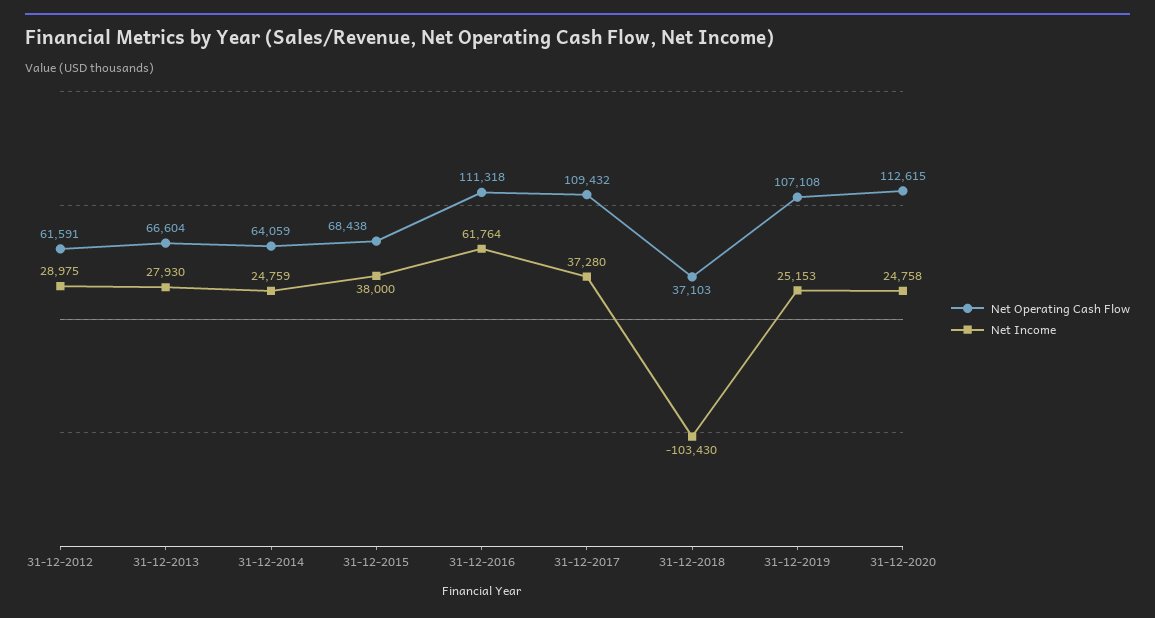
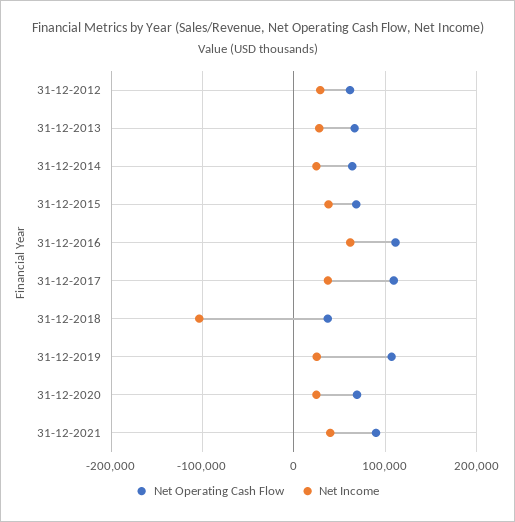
Net Operating Cash Flow, 31-12-2020: 112615 -> 70000
Net Operating Cash Flow, 31-12-2021: none -> 90000
Net Income, 31-12-2021: none -> 40000

